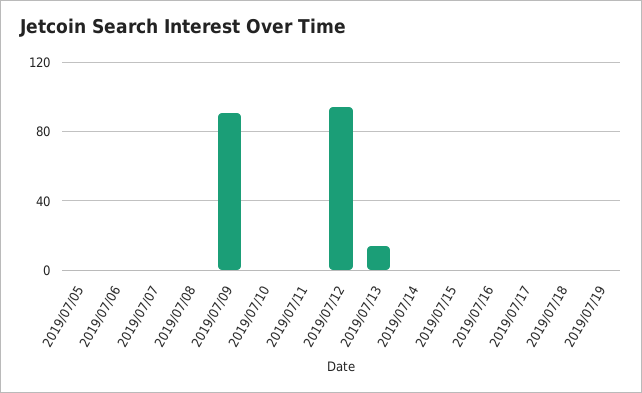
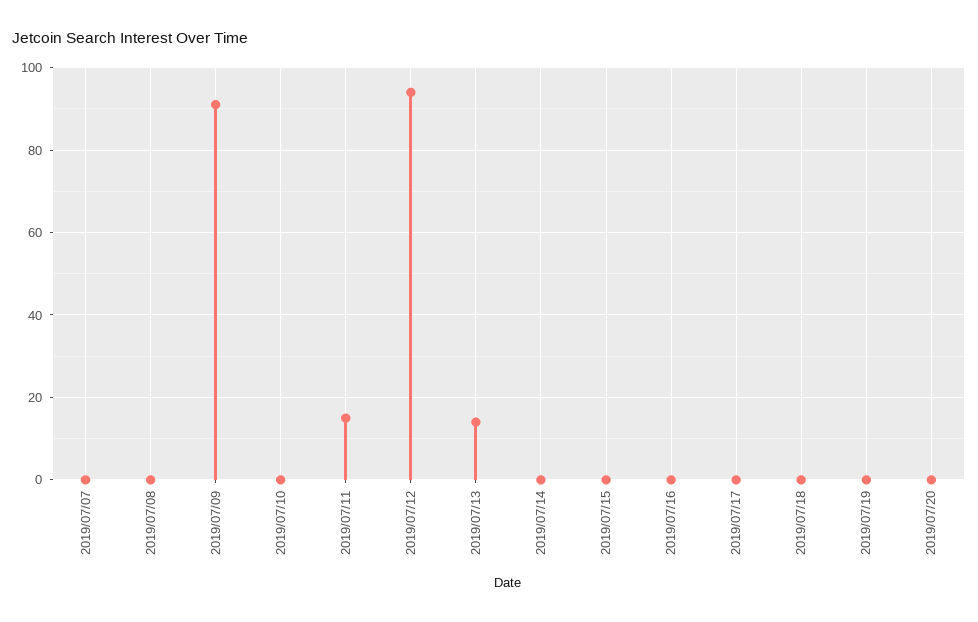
2019/07/05: 0 -> none
2019/07/06: 0 -> none
2019/07/11: 0 -> 15
2019/07/20: none -> 0

